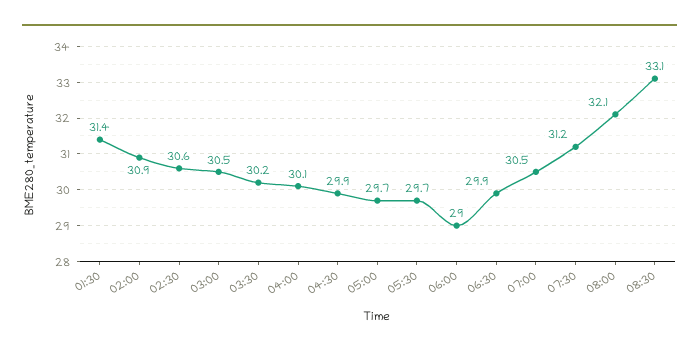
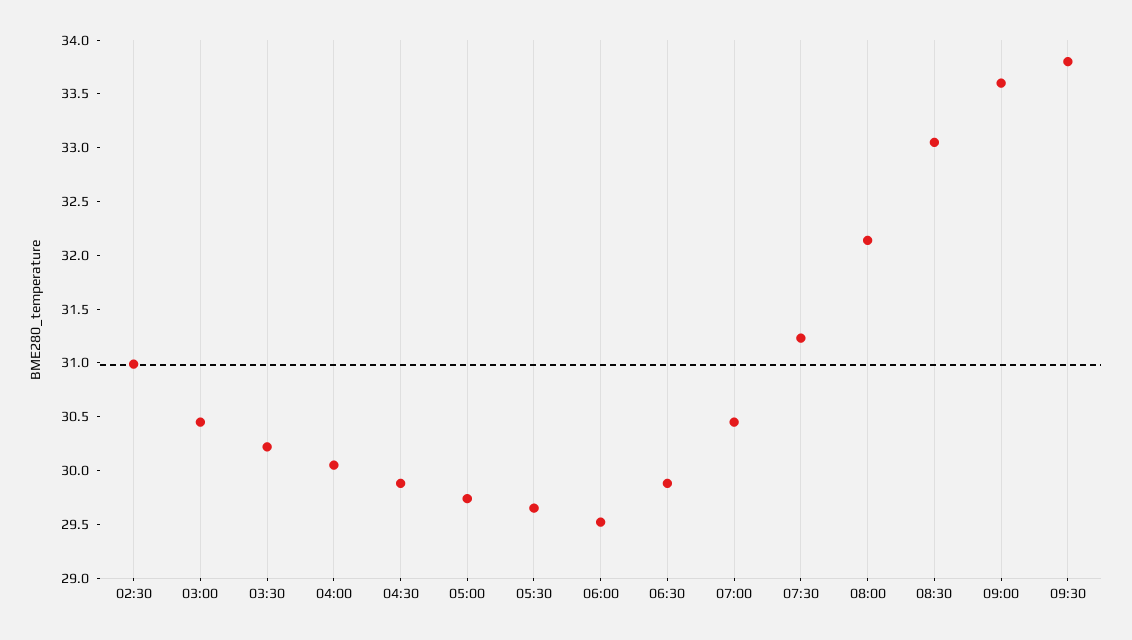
01:30: 31.4 -> none
02:00: 30.9 -> none
02:30: 30.6 -> 31
06:00: 29 -> 29.5
09:00: none -> 33.6
09:30: none -> 33.8

